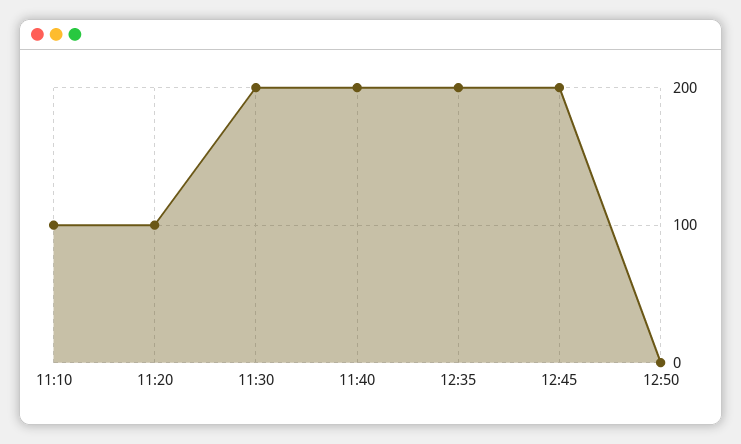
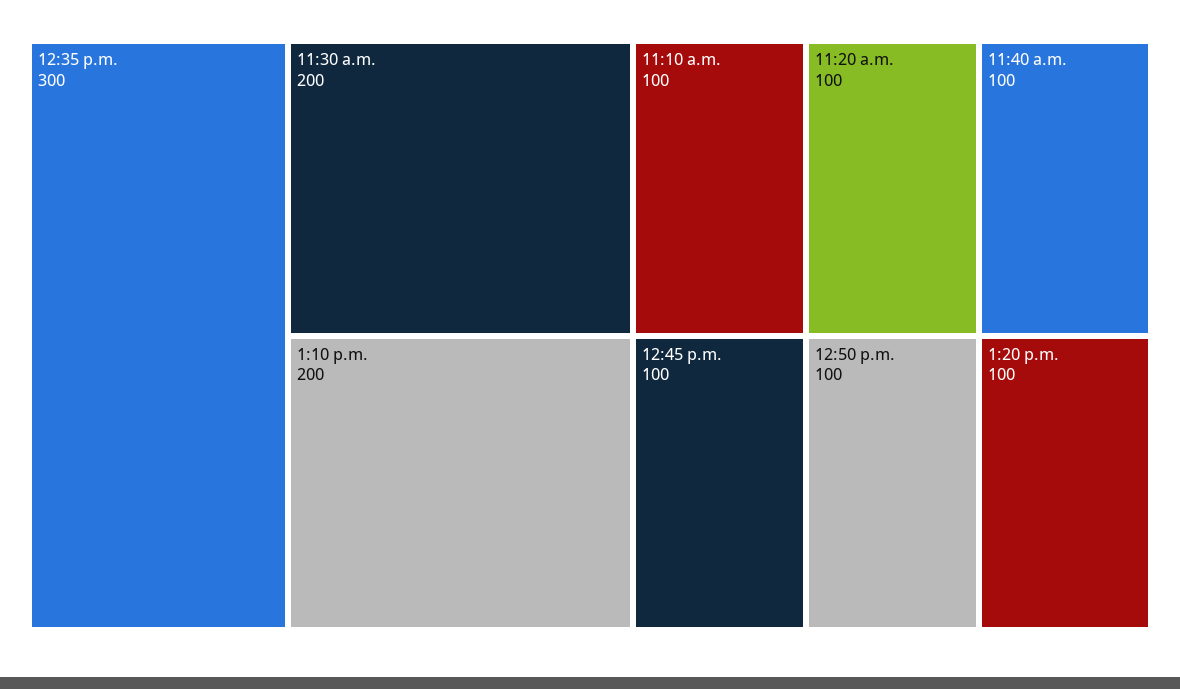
11:40: 200 -> 100
12:35: 200 -> 300
12:45: 200 -> 100
12:50: 0 -> 100
1:10 p.m.: none -> 200
1:20 p.m.: none -> 100

